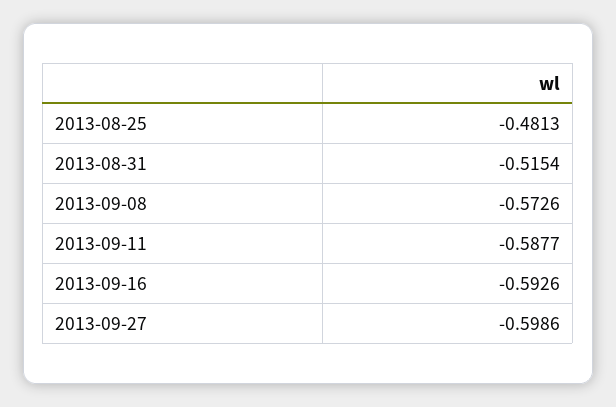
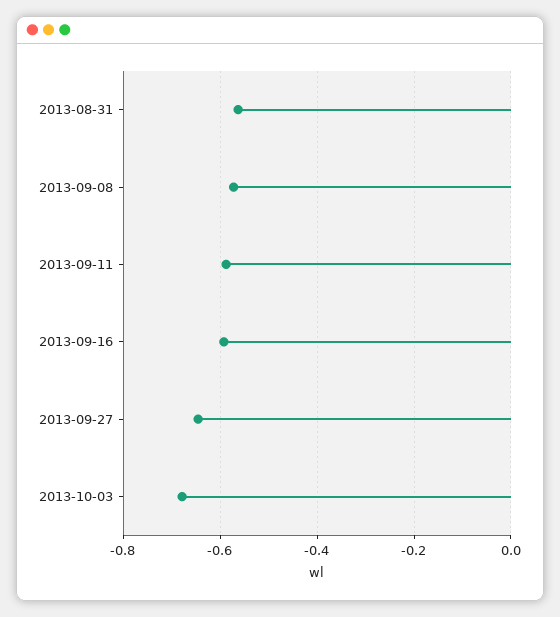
2013-08-25: -0.4813 -> none
2013-08-31: -0.5154 -> -0.56
2013-09-27: -0.5986 -> -0.64
2013-10-03: none -> -0.68

